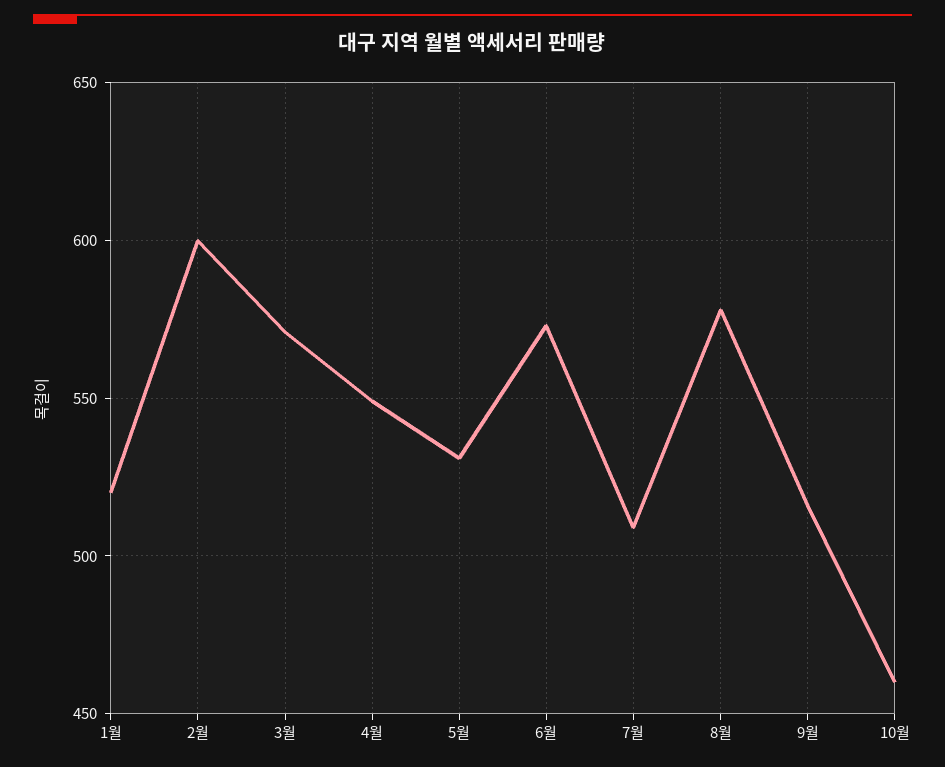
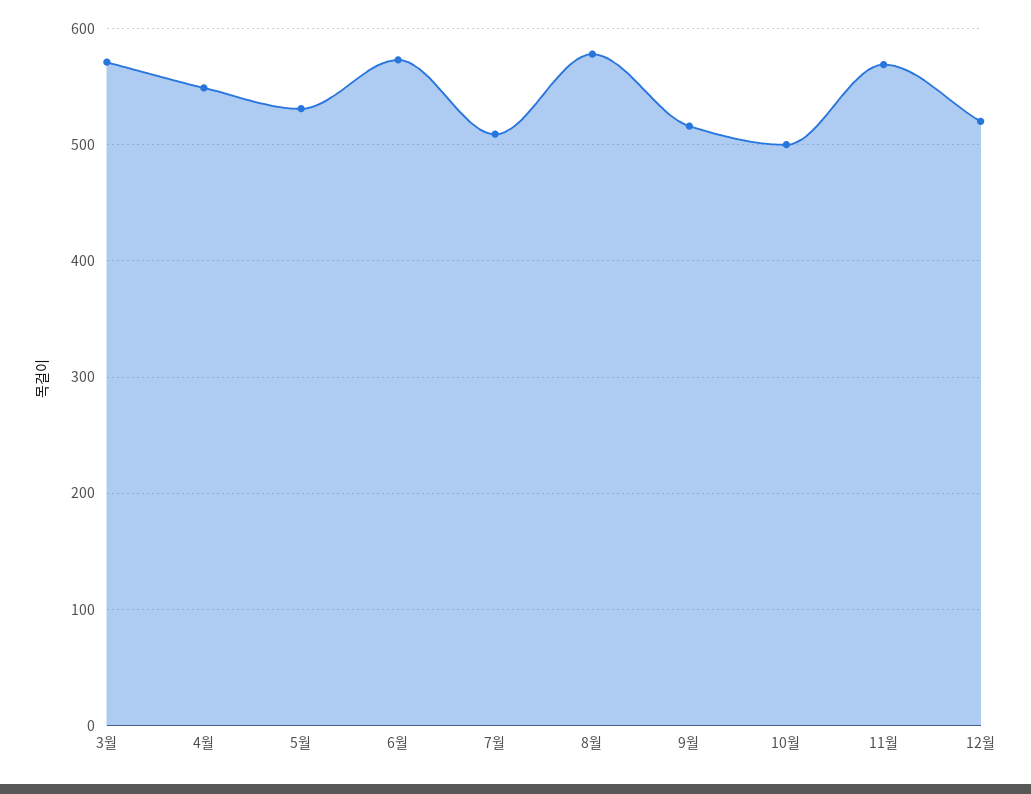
1월: 520 -> none
2월: 600 -> none
10월: 460 -> 500
11월: none -> 570
12월: none -> 520

